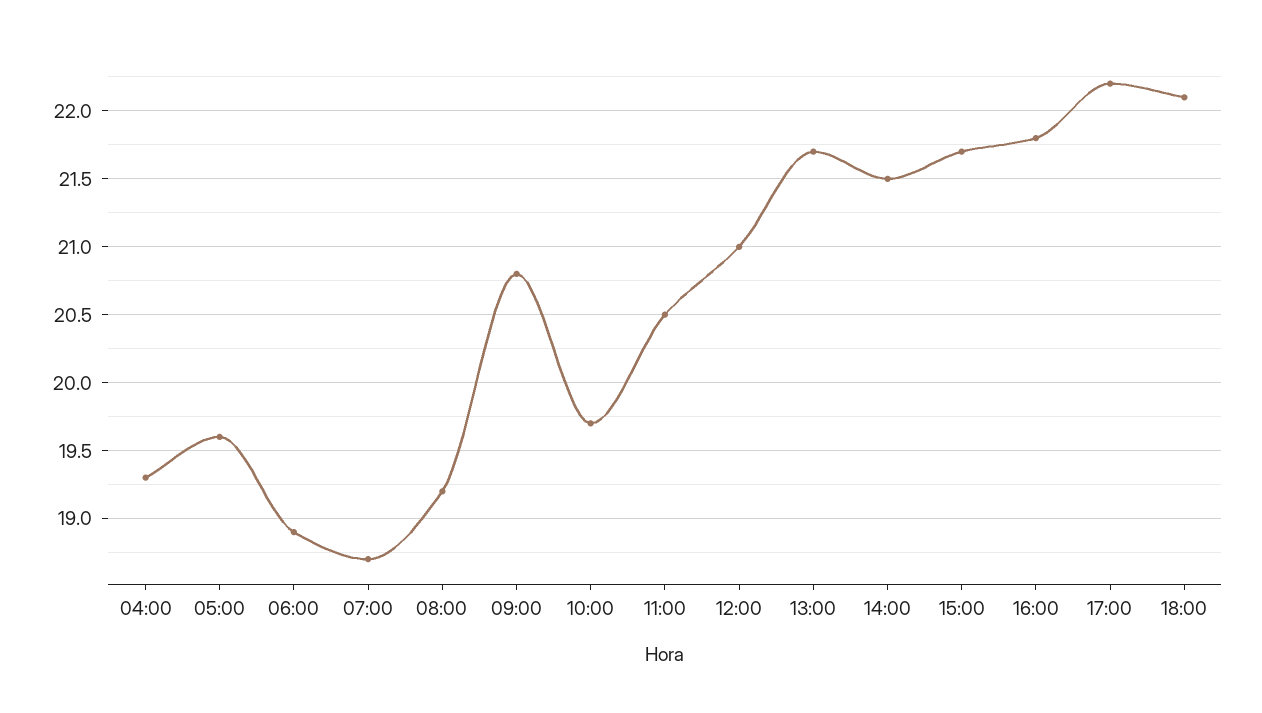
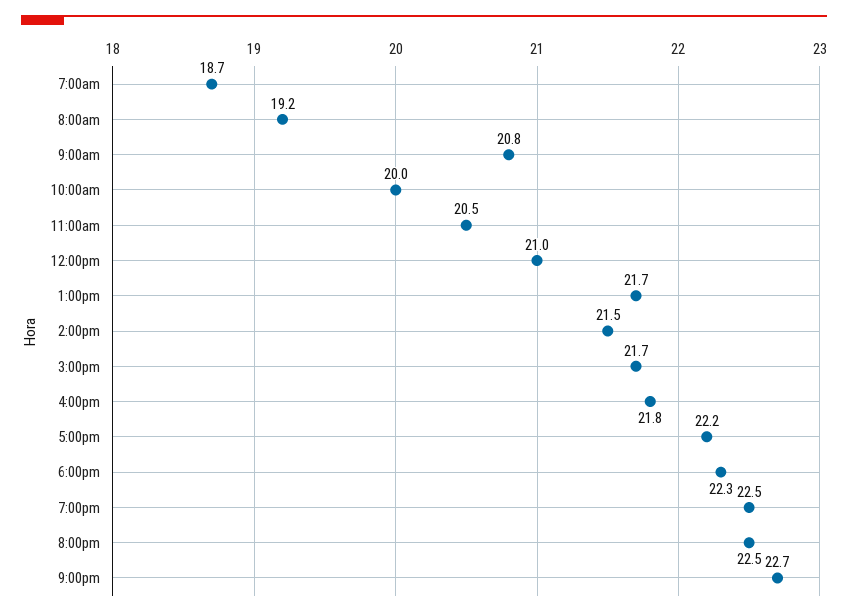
04:00: 19.3 -> none
05:00: 19.6 -> none
06:00: 18.9 -> none
10:00: 19.7 -> 20
18:00: 22.1 -> 22.3
7:00pm: none -> 22.5
8:00pm: none -> 22.5
9:00pm: none -> 22.7

